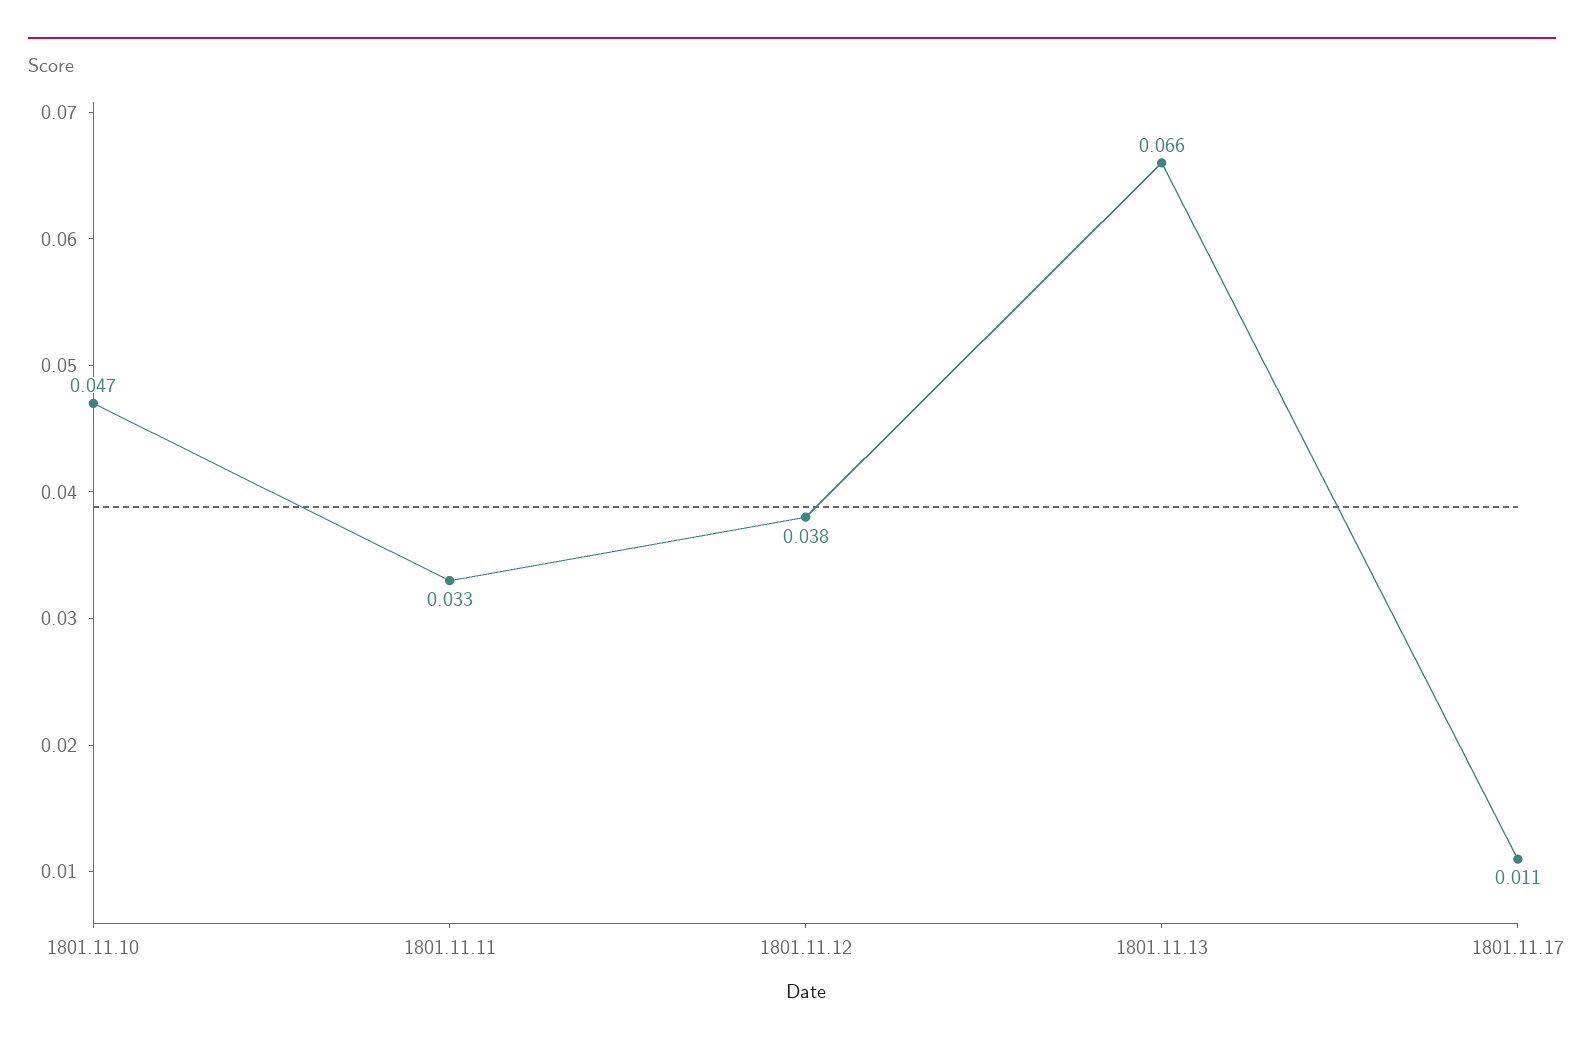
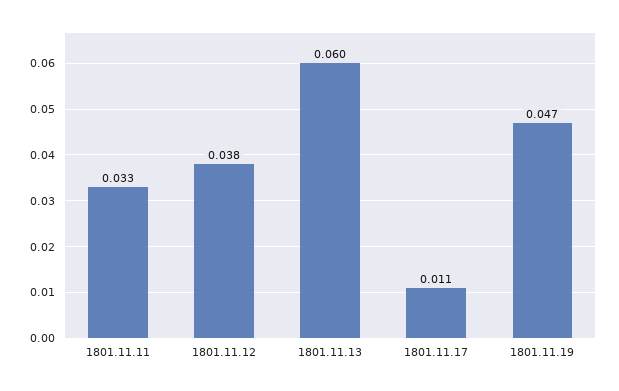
1801.11.10: 0.047 -> none
1801.11.13: 0.066 -> 0.06
1801.11.19: none -> 0.047

